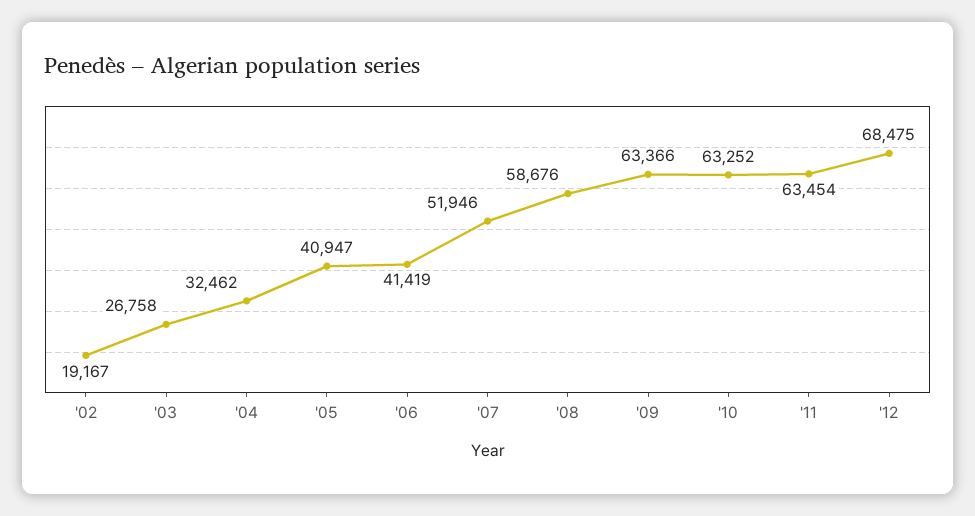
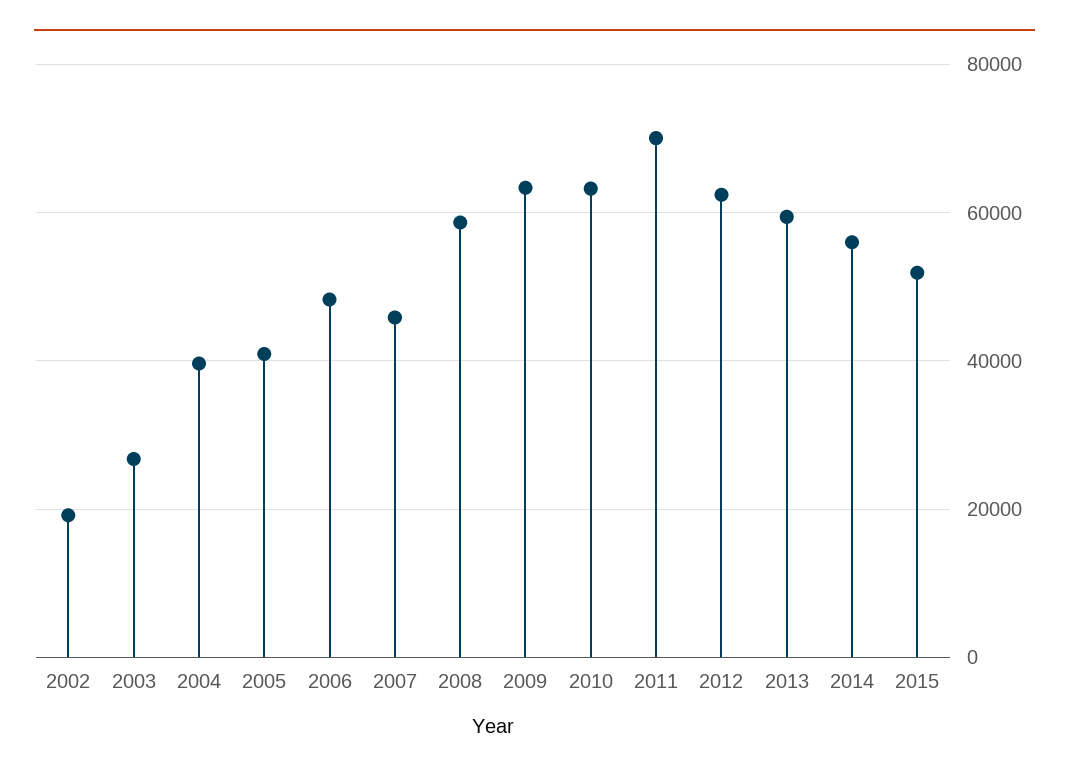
'04: 32462 -> 40000
'06: 41419 -> 48000
'07: 51946 -> 46000
'11: 63454 -> 70000
'12: 68475 -> 62000
2013: none -> 60000
2014: none -> 56000
2015: none -> 52000

